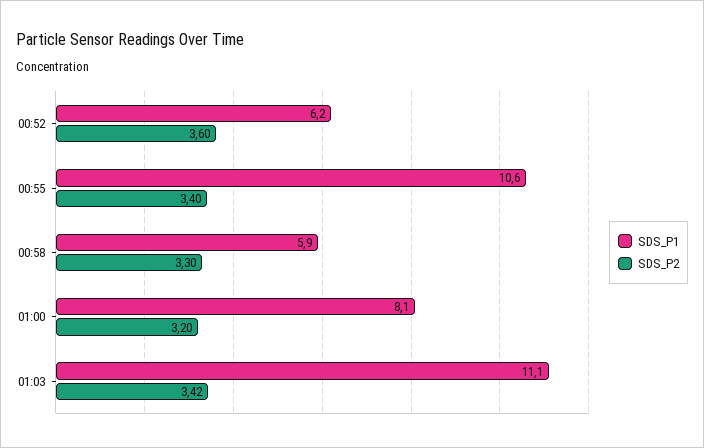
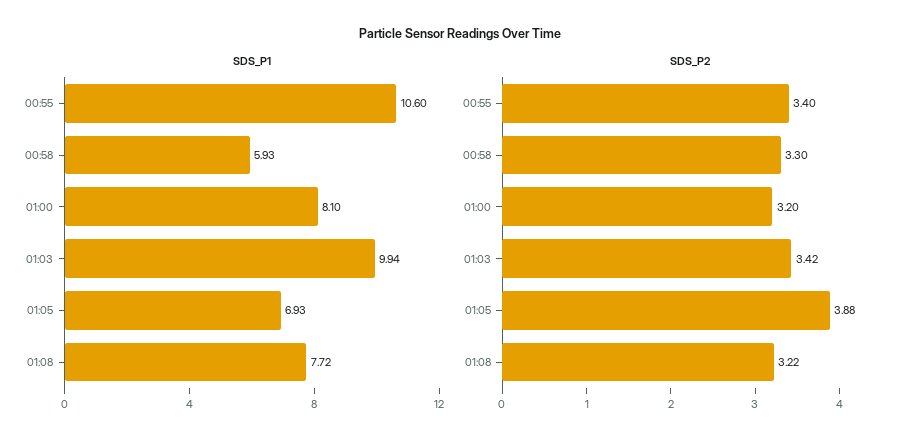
SDS_P1, 00:52: 6.2 -> none
SDS_P2, 00:52: 3.6 -> none
SDS_P1, 01:03: 11.1 -> 9.94
SDS_P1, 01:05: none -> 6.93
SDS_P1, 01:08: none -> 7.72
SDS_P2, 01:05: none -> 3.88
SDS_P2, 01:08: none -> 3.22

